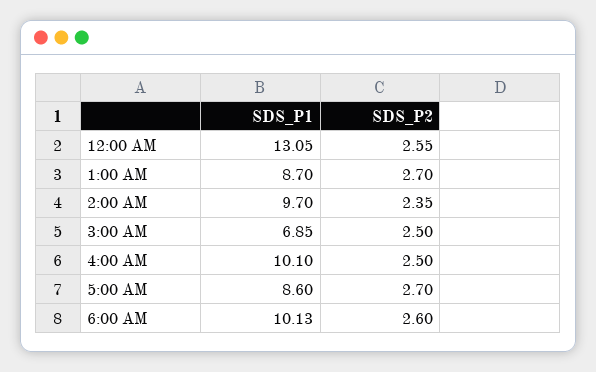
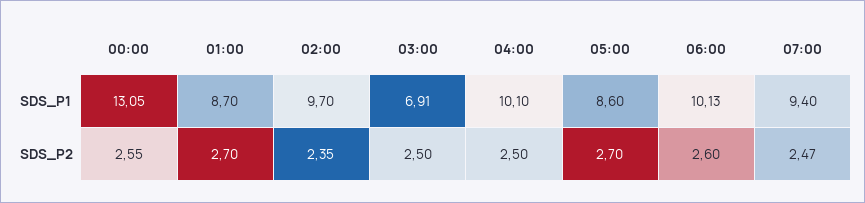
SDS_P1, 3:00 AM: 6.85 -> 6.91
SDS_P1, 07:00: none -> 9.4
SDS_P2, 07:00: none -> 2.47

